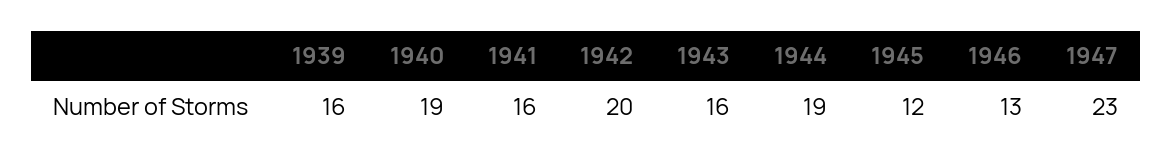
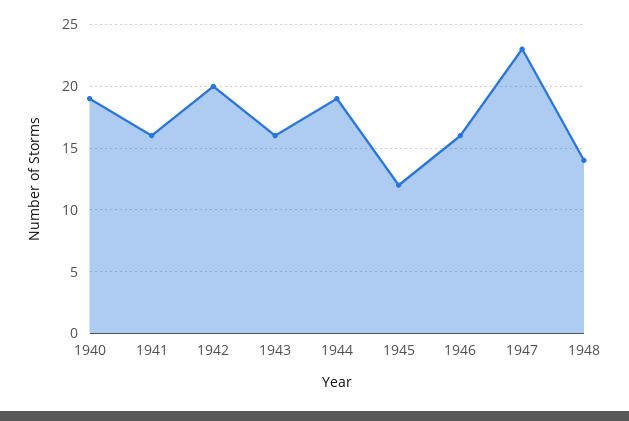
1939: 16 -> none
1946: 13 -> 16
1948: none -> 14

